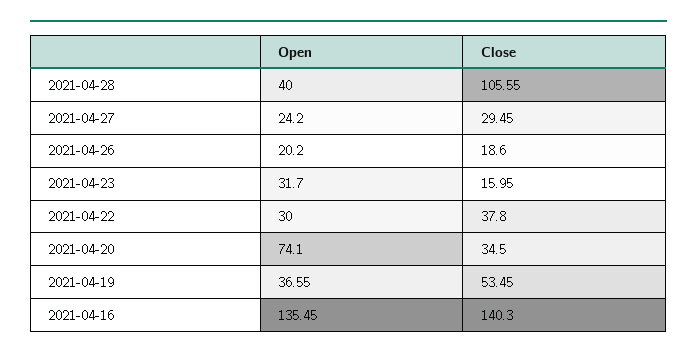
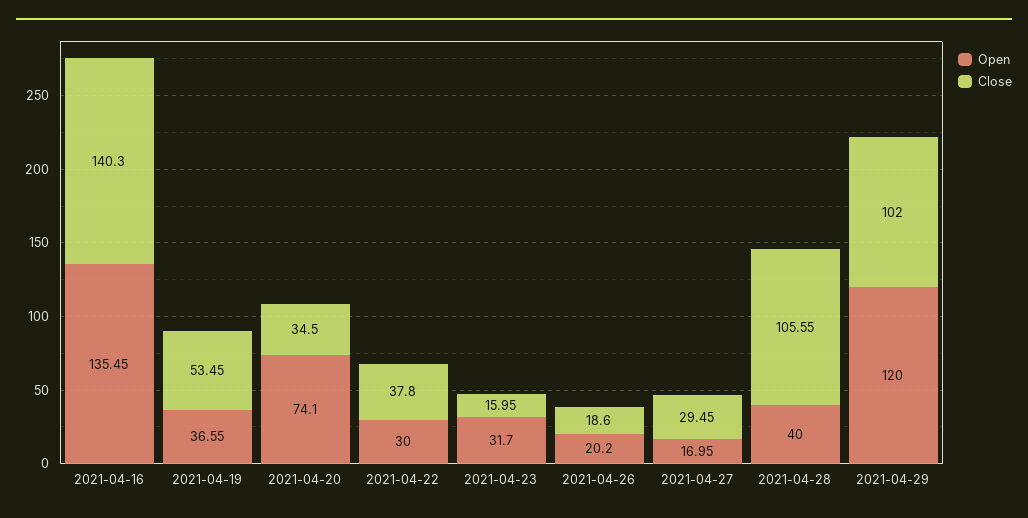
Open, 2021-04-27: 24.2 -> 16.95
Open, 2021-04-29: none -> 120
Close, 2021-04-29: none -> 102

